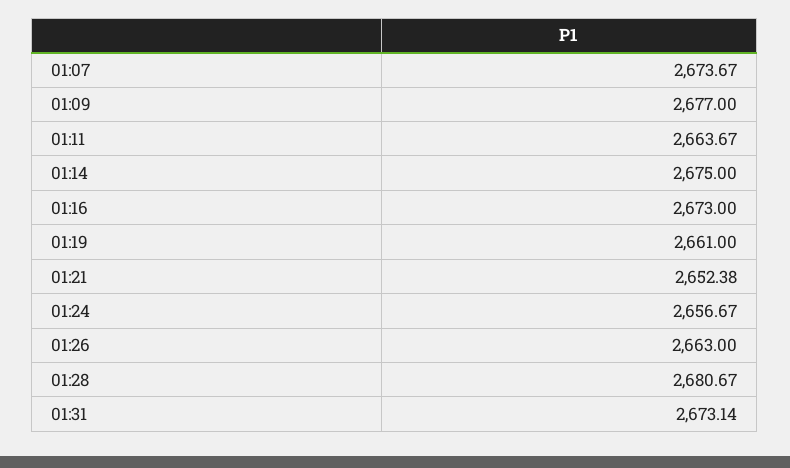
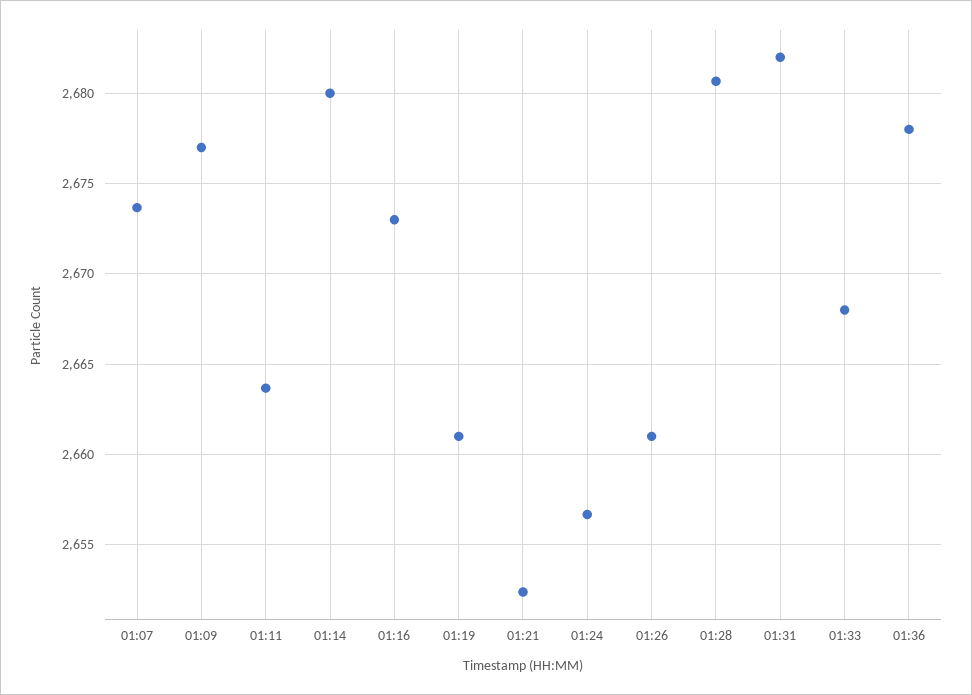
01:14: 2675 -> 2680
01:26: 2663 -> 2661
01:31: 2673.14 -> 2682
01:33: none -> 2668
01:36: none -> 2678

